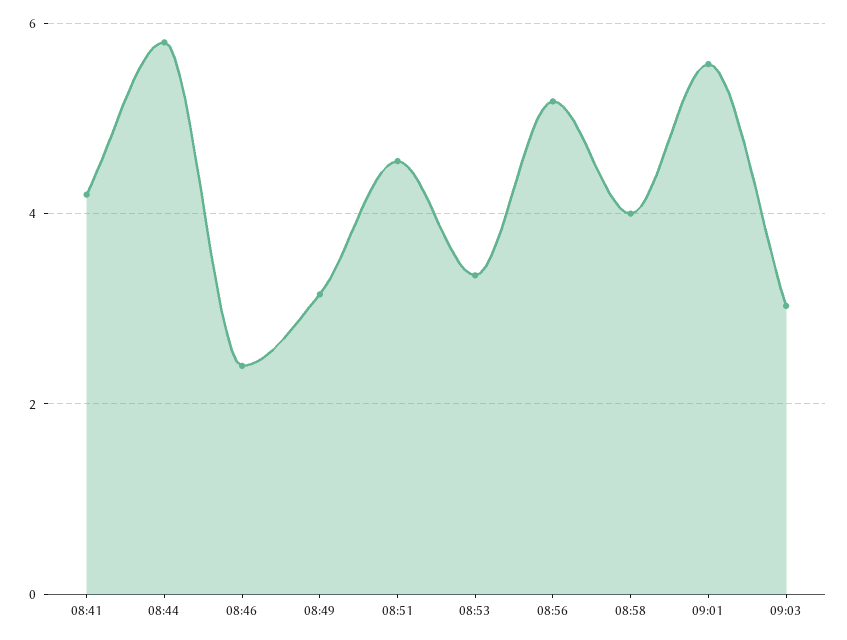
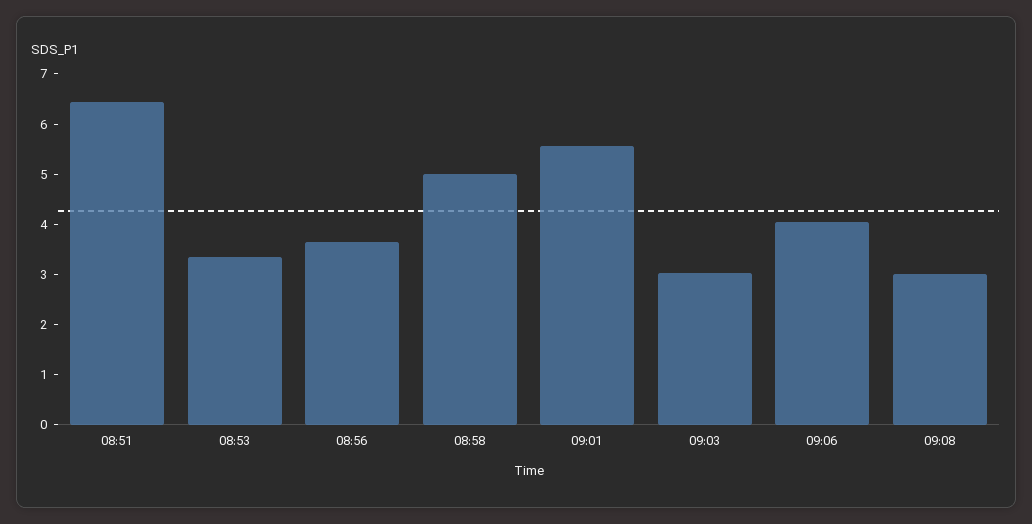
08:41: 4.2 -> none
08:44: 5.8 -> none
08:46: 2.4 -> none
08:49: 3.2 -> none
08:51: 4.6 -> 6.4
08:56: 5.2 -> 3.6
08:58: 4 -> 5
09:06: none -> 4
09:08: none -> 3

